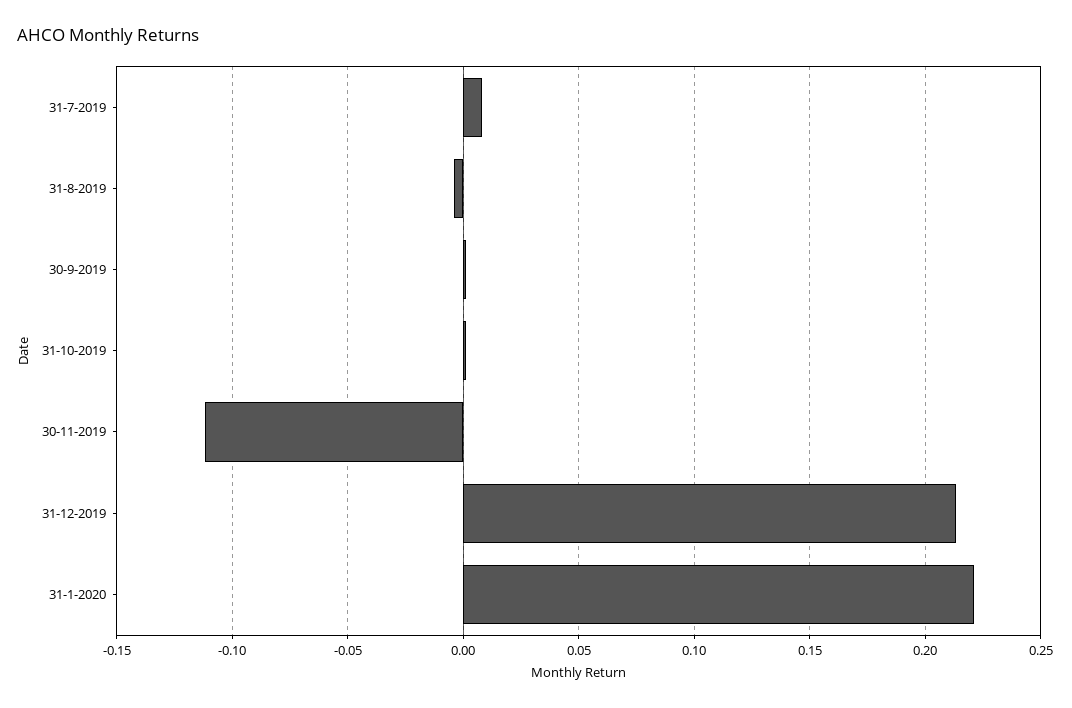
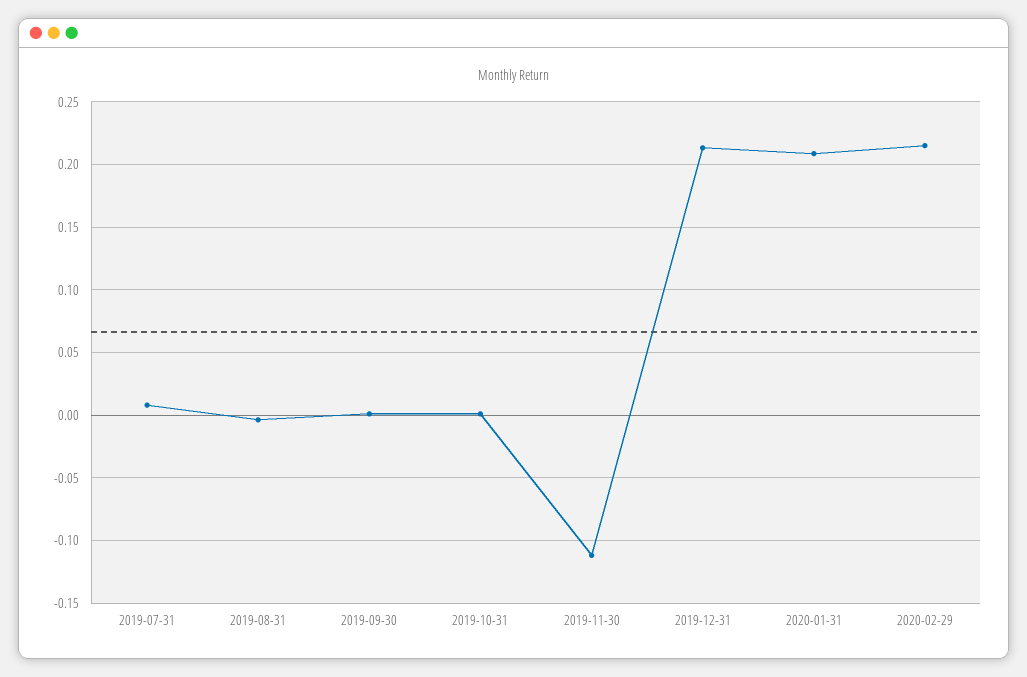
31-1-2020: 0.22 -> 0.21
2020-02-29: none -> 0.215

